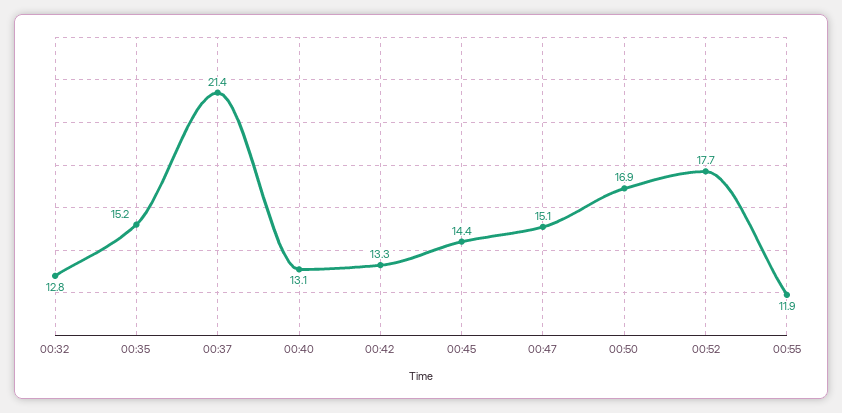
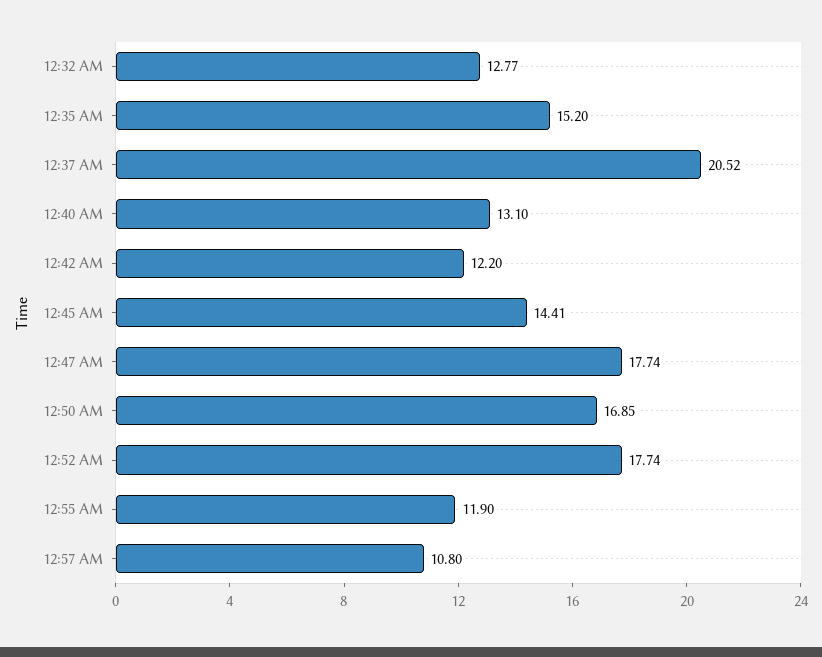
00:37: 21.4 -> 20.52
00:42: 13.3 -> 12.2
00:47: 15.1 -> 17.74
12:57 AM: none -> 10.8

